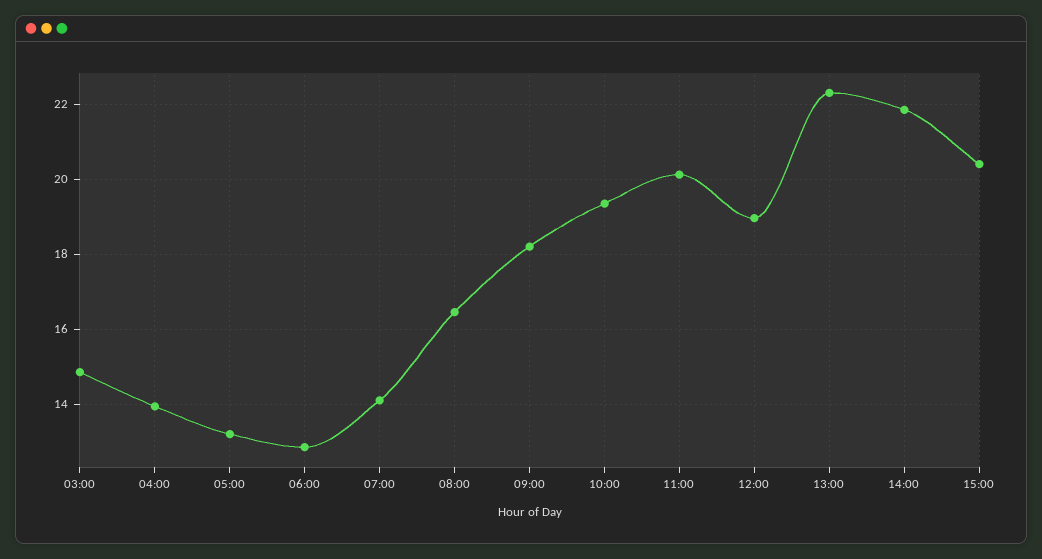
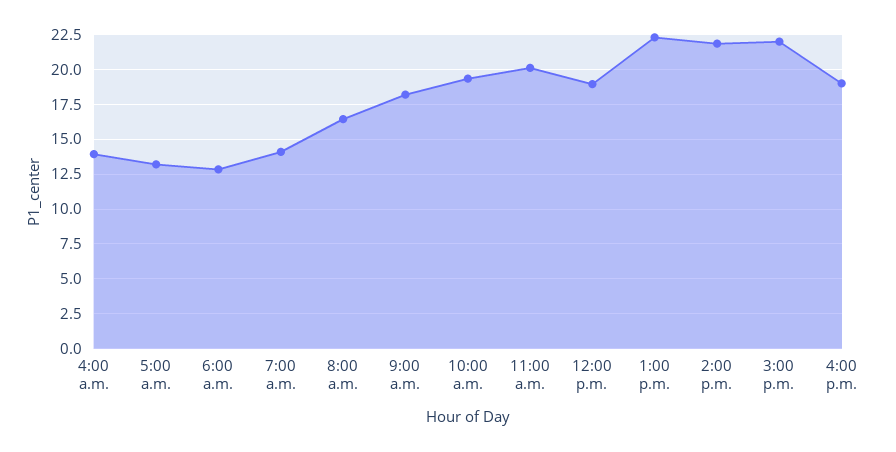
03:00: 14.8 -> none
15:00: 20.4 -> 22
4:00 p.m.: none -> 19

